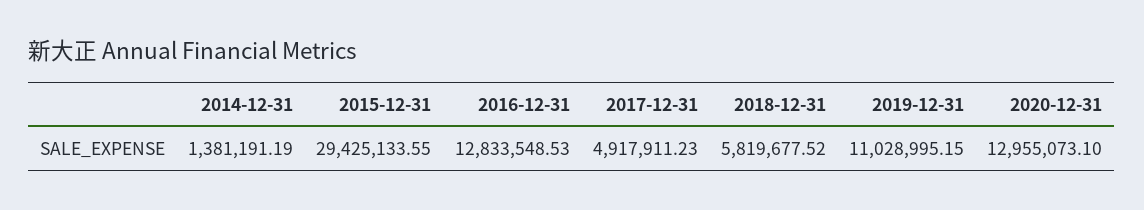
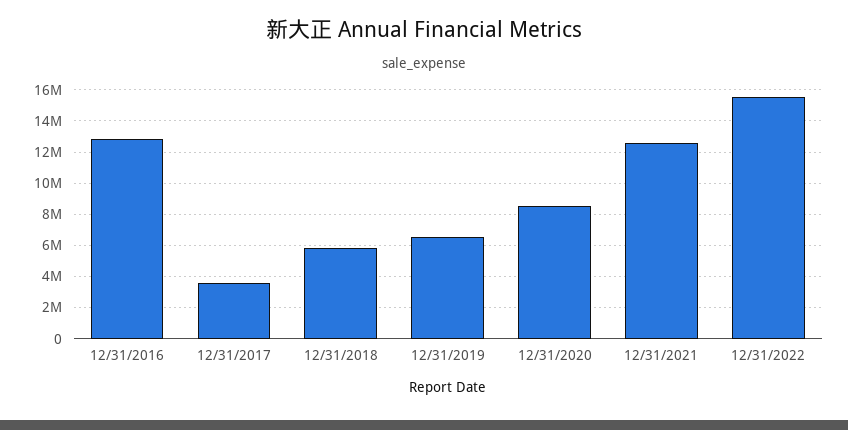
2014-12-31: 1381191.19 -> none
2015-12-31: 29425133.55 -> none
2017-12-31: 4917911.23 -> 3500000
2019-12-31: 11028995.15 -> 6500000
2020-12-31: 12955073.1 -> 8500000
12/31/2021: none -> 12500000
12/31/2022: none -> 15500000

